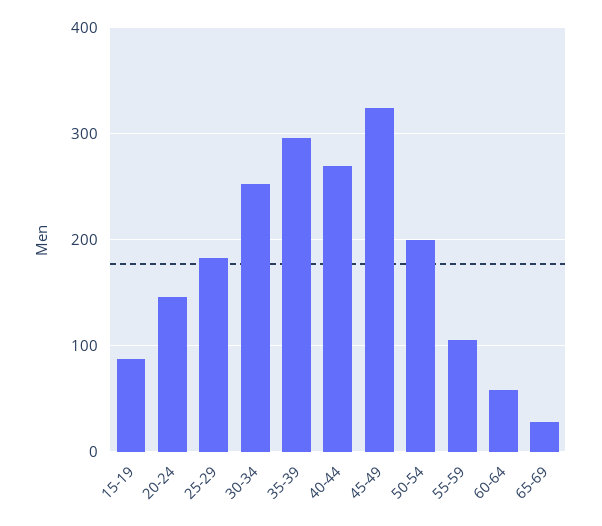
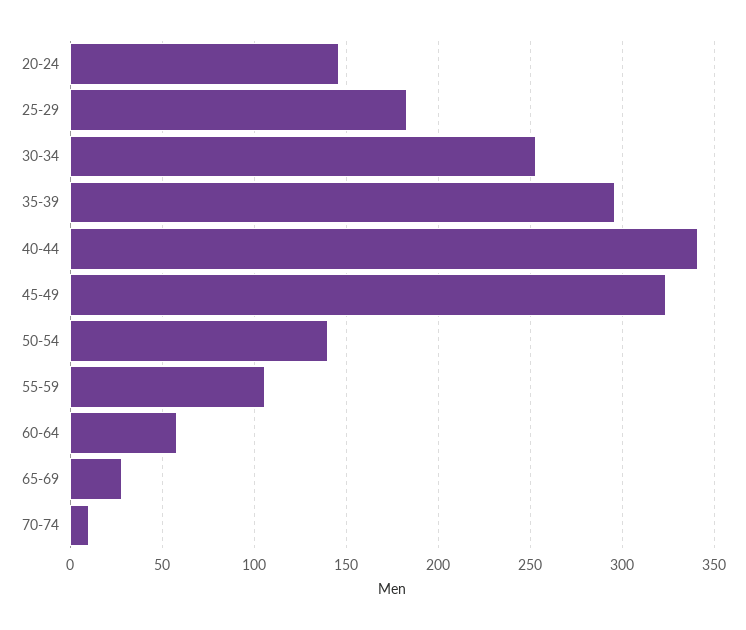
15-19: 90 -> none
40-44: 270 -> 340
50-54: 200 -> 140
70-74: none -> 10

